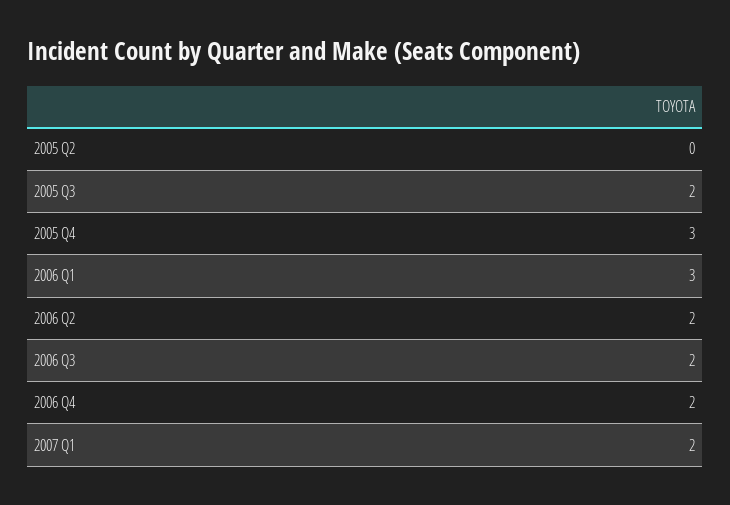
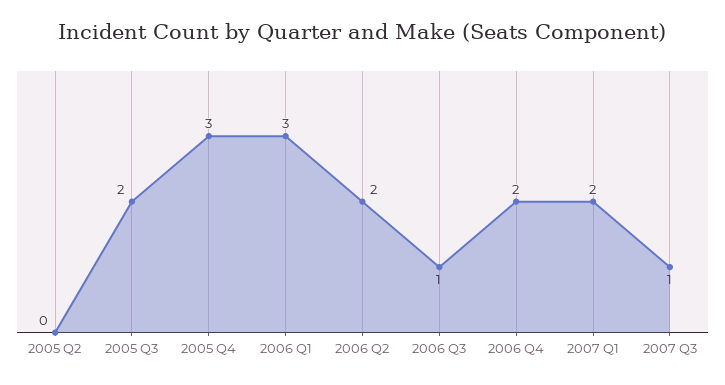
2006 Q3: 2 -> 1
2007 Q3: none -> 1

